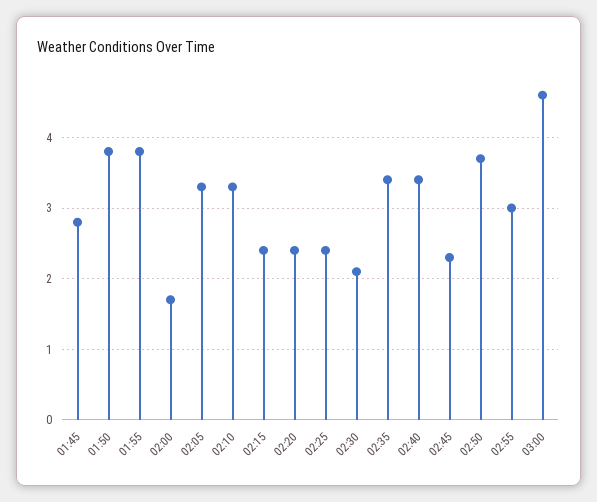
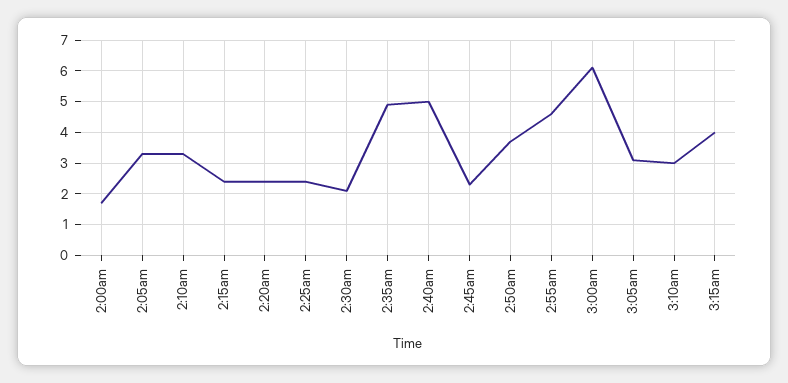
01:45: 2.8 -> none
01:50: 3.8 -> none
01:55: 3.8 -> none
02:35: 3.4 -> 5
02:40: 3.4 -> 5
02:55: 3 -> 4.5
03:00: 4.6 -> 6
3:05am: none -> 3
3:10am: none -> 3
3:15am: none -> 4

